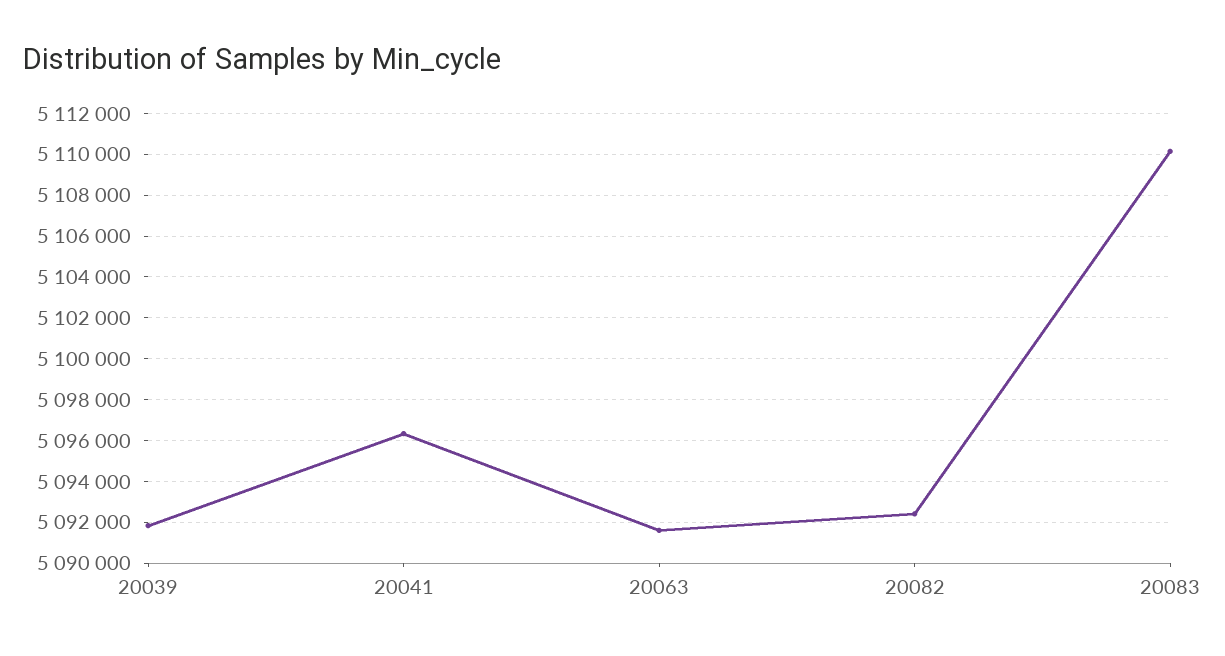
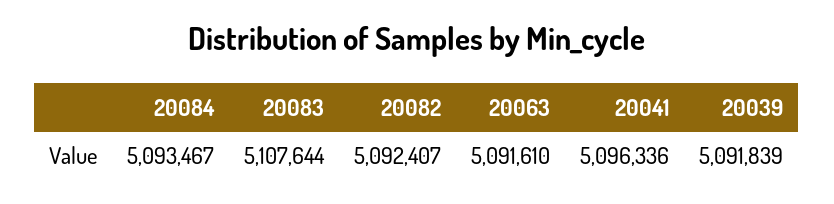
20083: 5110000 -> 5107644
20084: none -> 5093467

